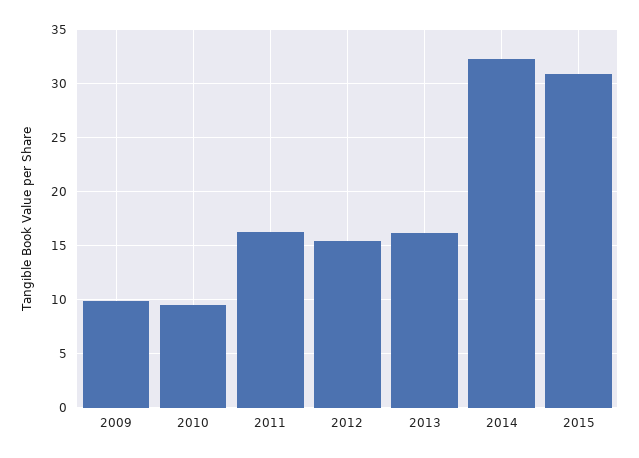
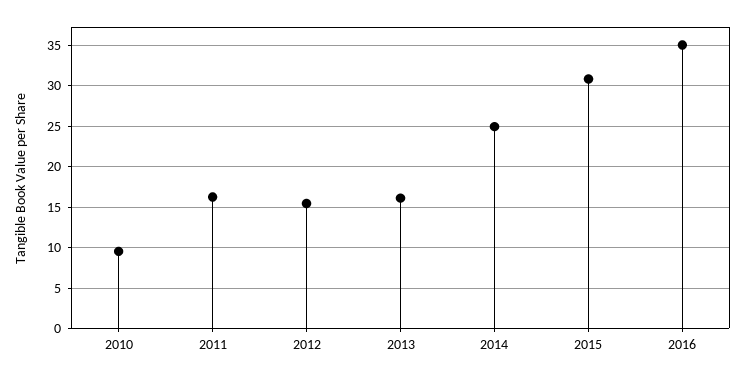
2009: 10 -> none
2014: 32 -> 25
2016: none -> 35

